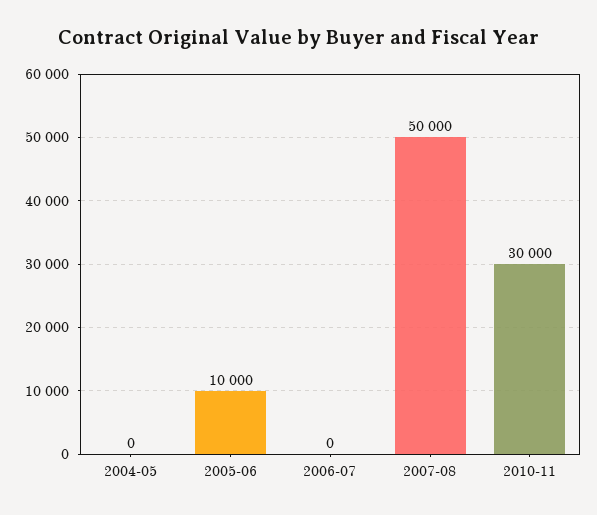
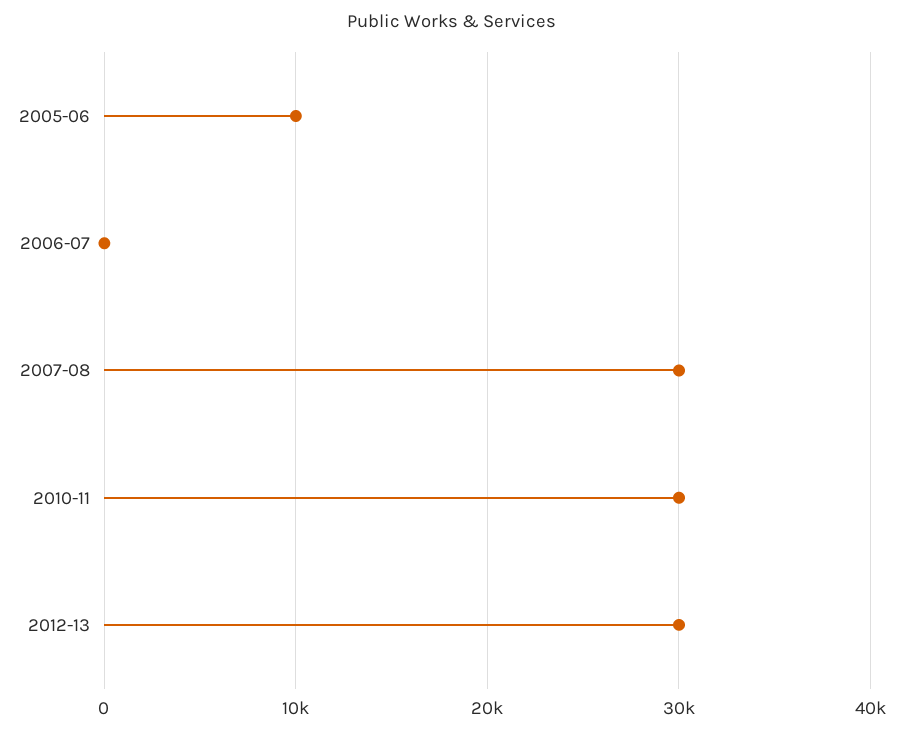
2004-05: 0 -> none
2007-08: 50000 -> 30000
2012-13: none -> 30000

